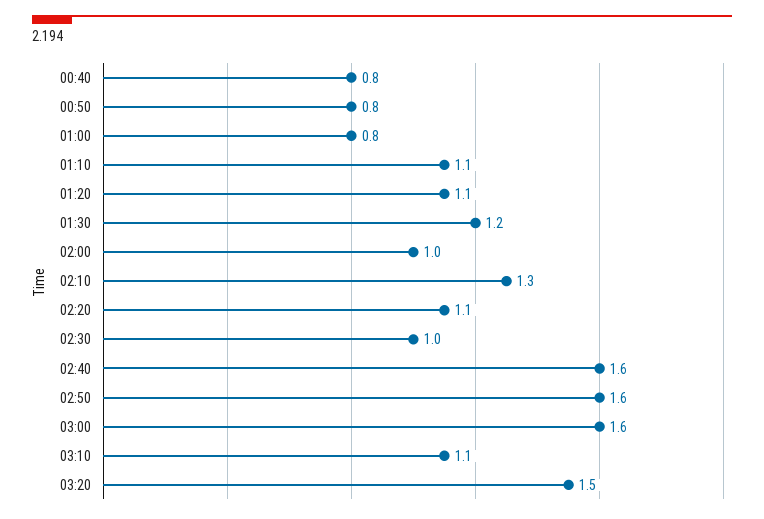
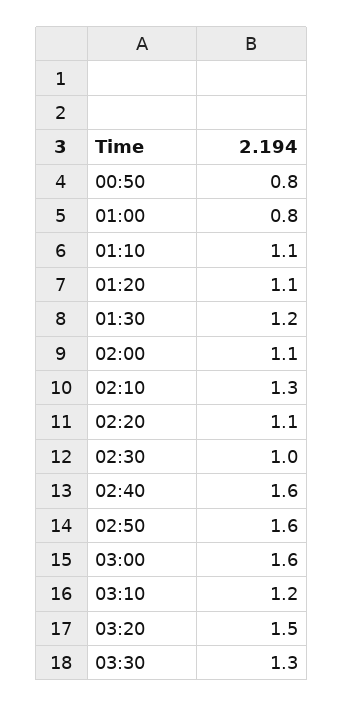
00:40: 0.8 -> none
02:00: 1 -> 1.1
03:10: 1.1 -> 1.2
03:30: none -> 1.3

